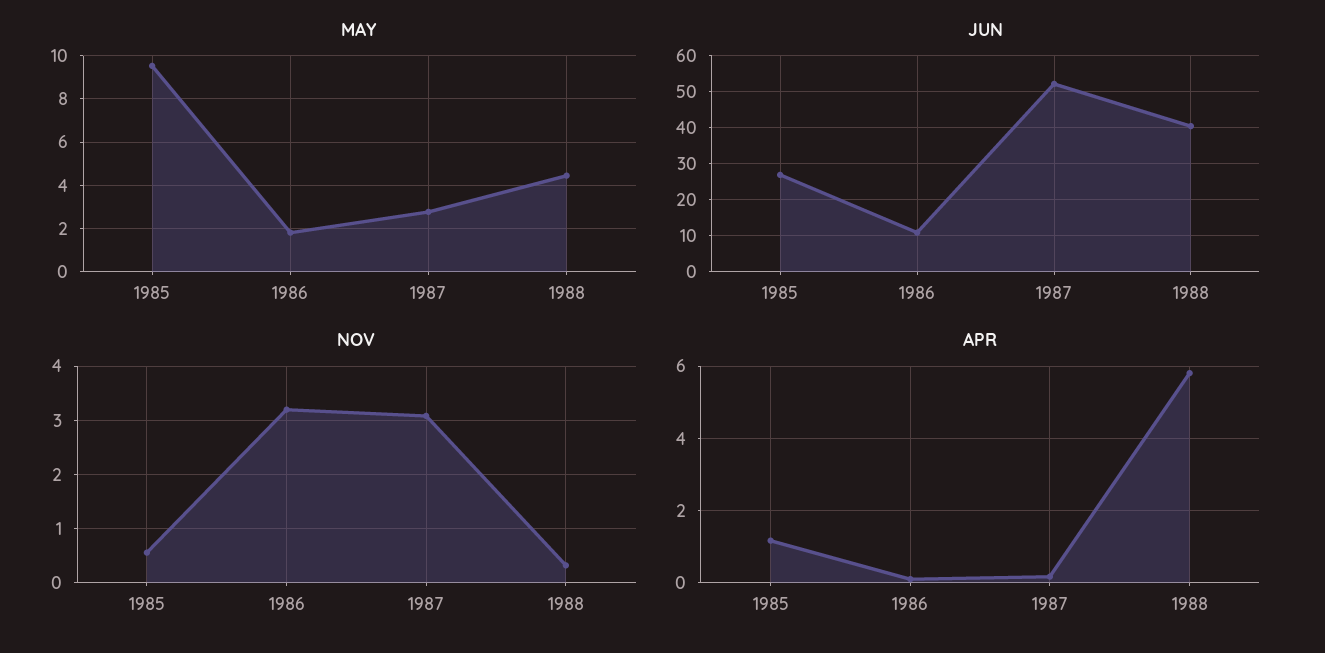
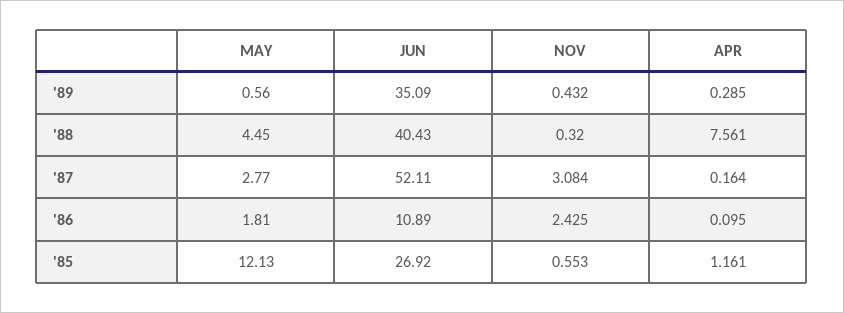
MAY, 1985: 9.5 -> 12.13
NOV, 1986: 3.2 -> 2.425
APR, 1988: 5.8 -> 7.561
MAY, '89: none -> 0.56
JUN, '89: none -> 35.09
NOV, '89: none -> 0.432
APR, '89: none -> 0.285

